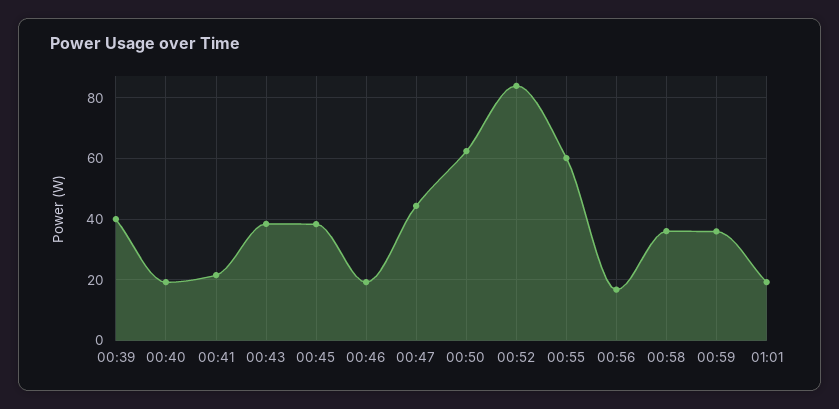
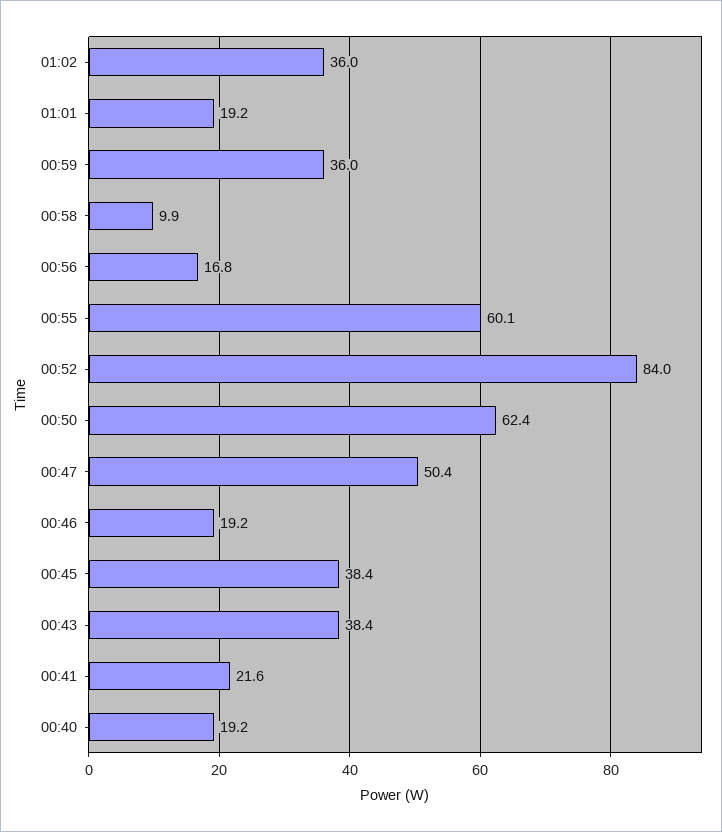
00:39: 40 -> none
00:47: 44 -> 50.4
00:58: 36 -> 9.9
01:02: none -> 36

